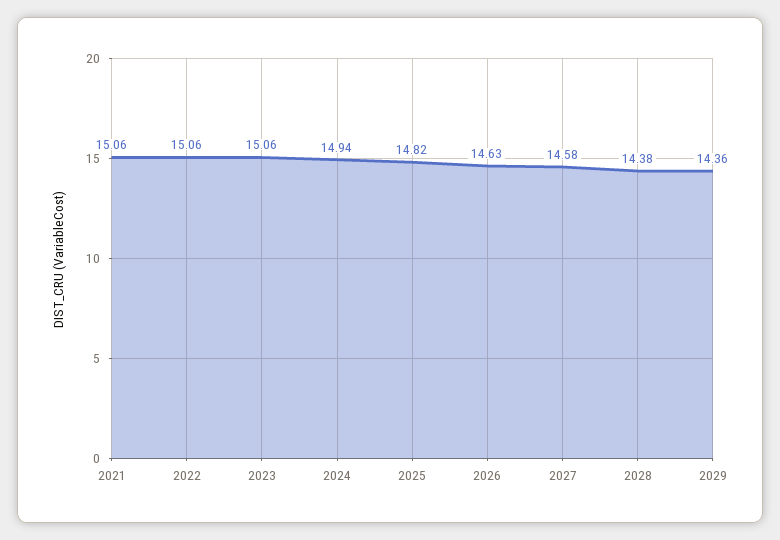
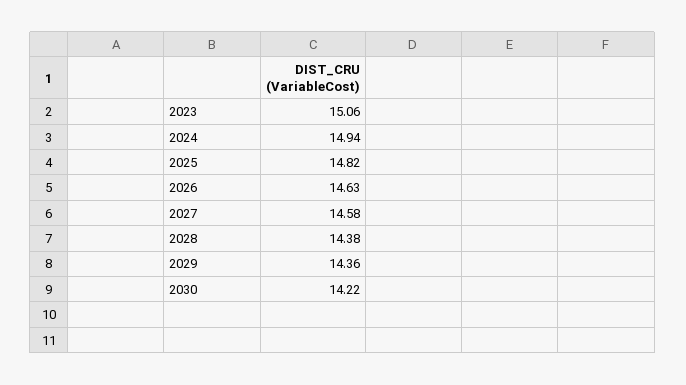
2021: 15.06 -> none
2022: 15.06 -> none
2030: none -> 14.22

